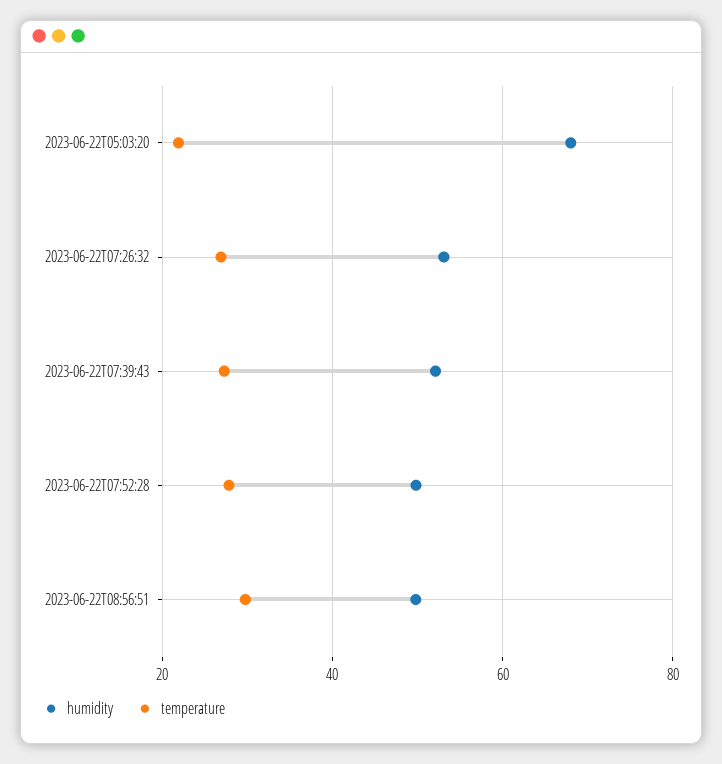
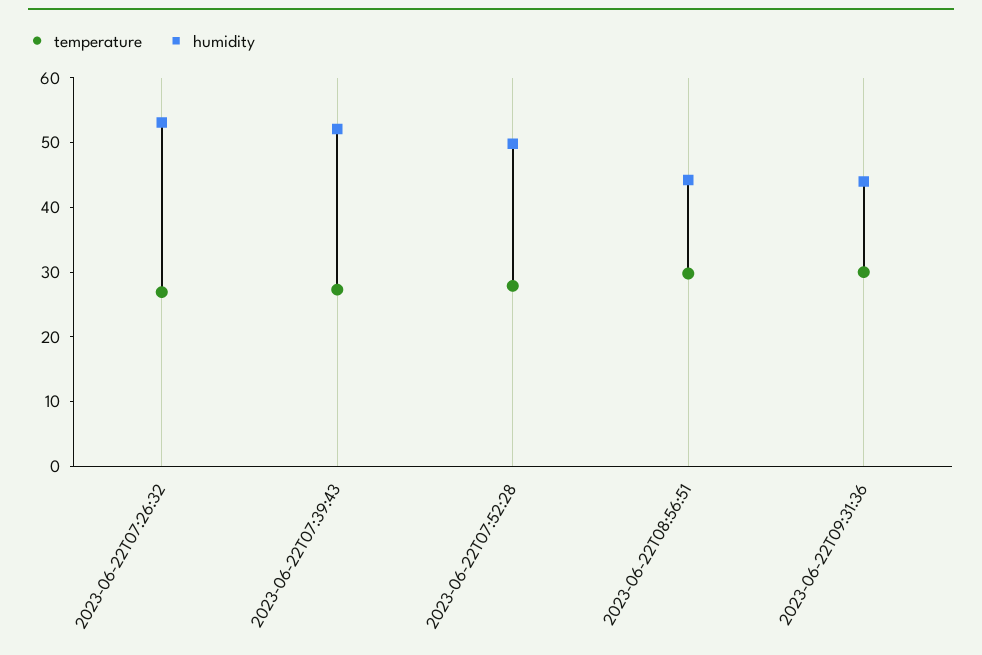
humidity, 2023-06-22T05:03:20: 68 -> none
temperature, 2023-06-22T05:03:20: 22 -> none
humidity, 2023-06-22T08:56:51: 50 -> 44
temperature, 2023-06-22T09:31:36: none -> 30
humidity, 2023-06-22T09:31:36: none -> 44

